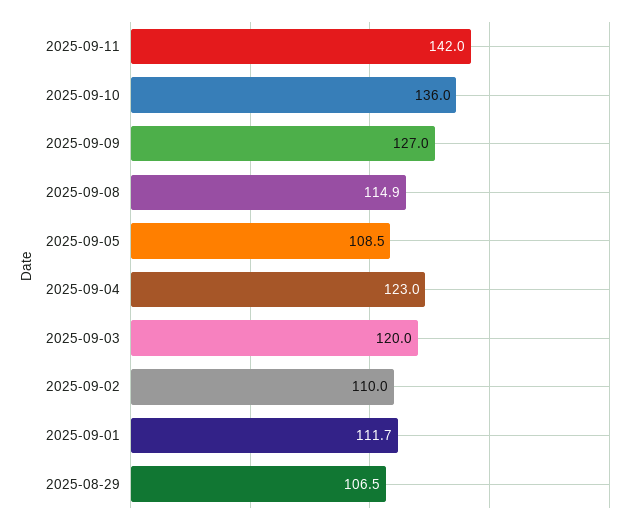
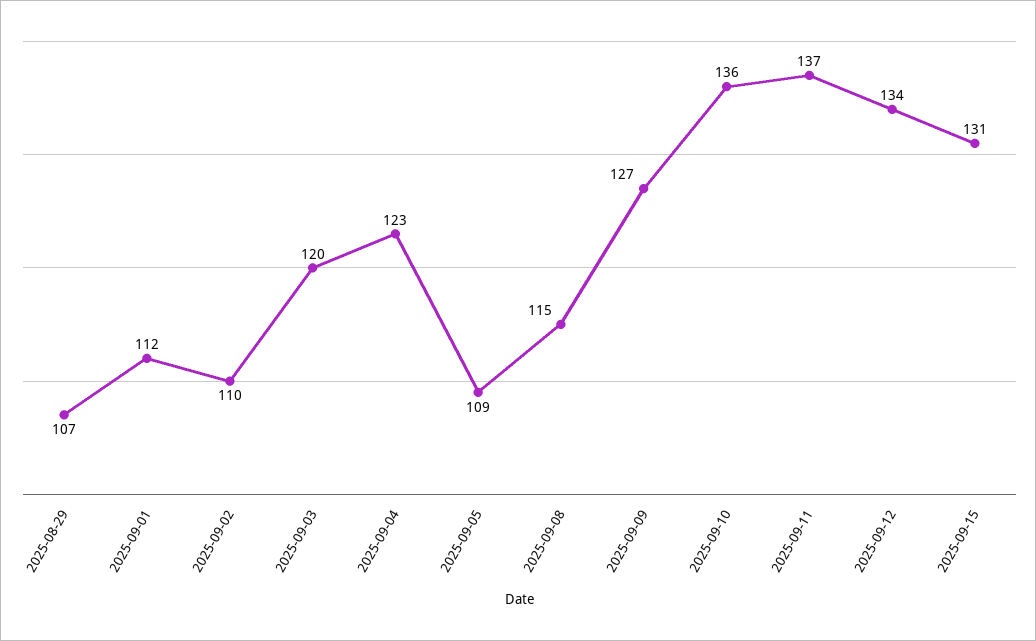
2025-09-11: 142 -> 137
2025-09-12: none -> 134
2025-09-15: none -> 131

